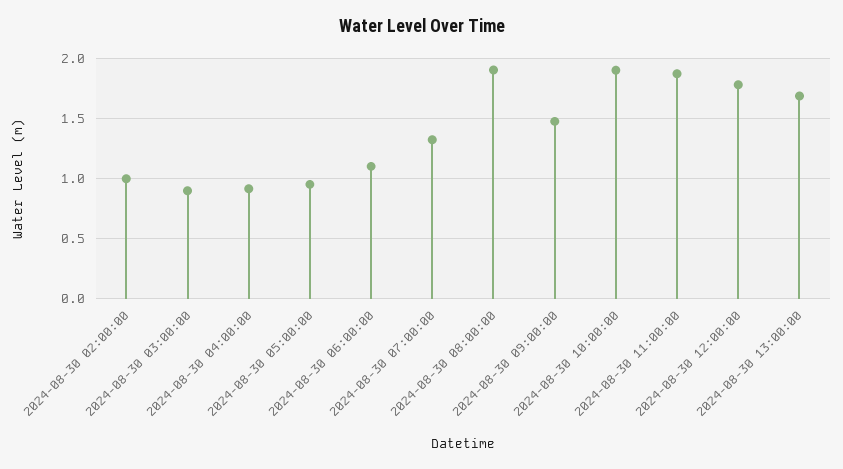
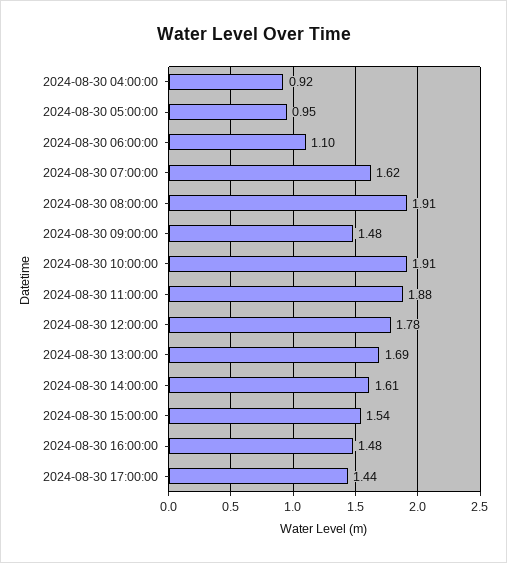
2024-08-30 02:00:00: 1 -> none
2024-08-30 03:00:00: 0.9 -> none
2024-08-30 07:00:00: 1.3 -> 1.62
2024-08-30 14:00:00: none -> 1.61
2024-08-30 15:00:00: none -> 1.54
2024-08-30 16:00:00: none -> 1.48
2024-08-30 17:00:00: none -> 1.44

